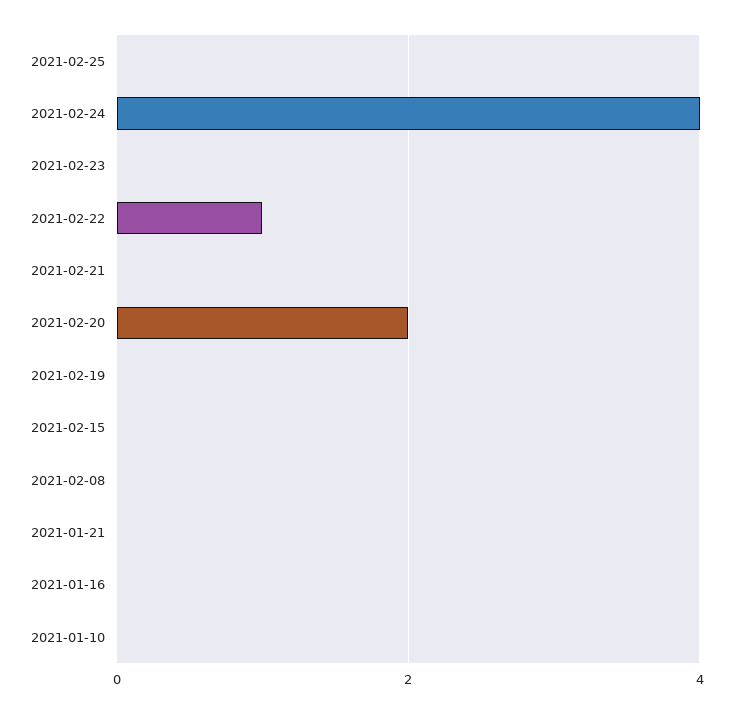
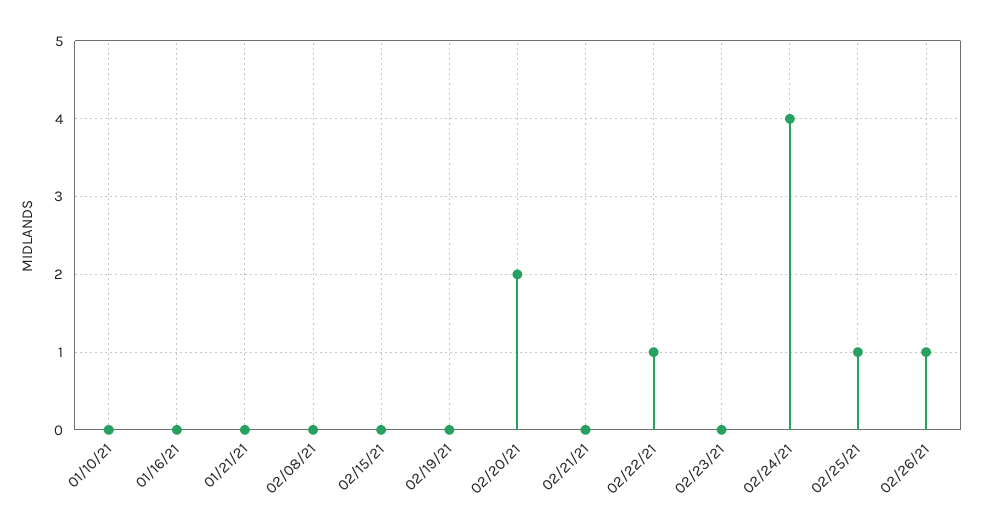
2021-02-25: 0 -> 1
02/26/21: none -> 1

